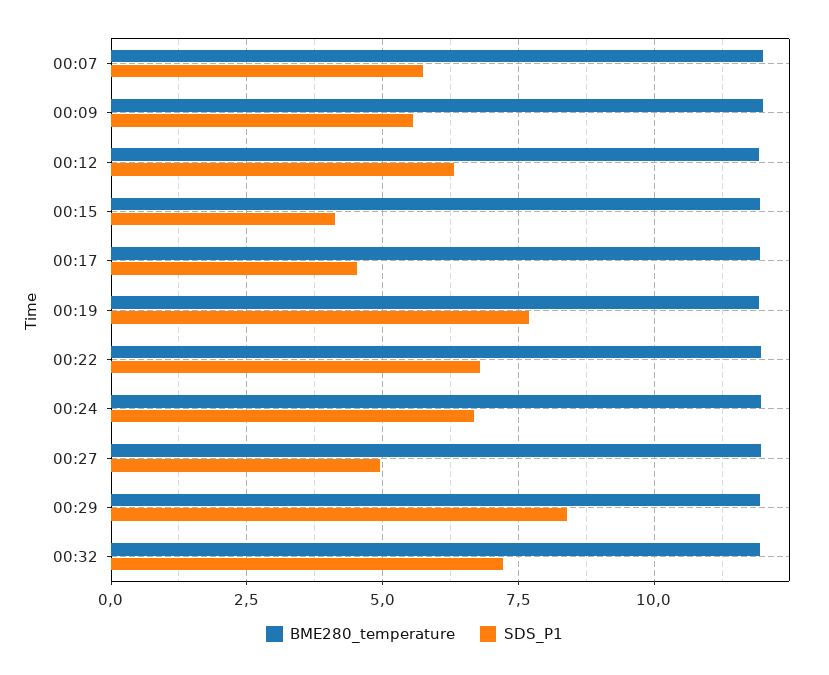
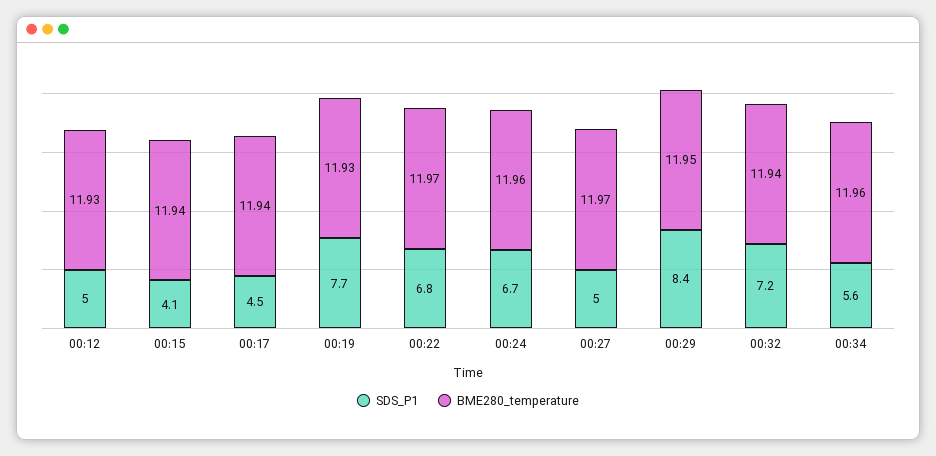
BME280_temperature, 00:07: 12 -> none
SDS_P1, 00:07: 5.75 -> none
BME280_temperature, 00:09: 12 -> none
SDS_P1, 00:09: 5.5 -> none
SDS_P1, 00:12: 6.25 -> 5
SDS_P1, 00:34: none -> 5.6
BME280_temperature, 00:34: none -> 11.96

